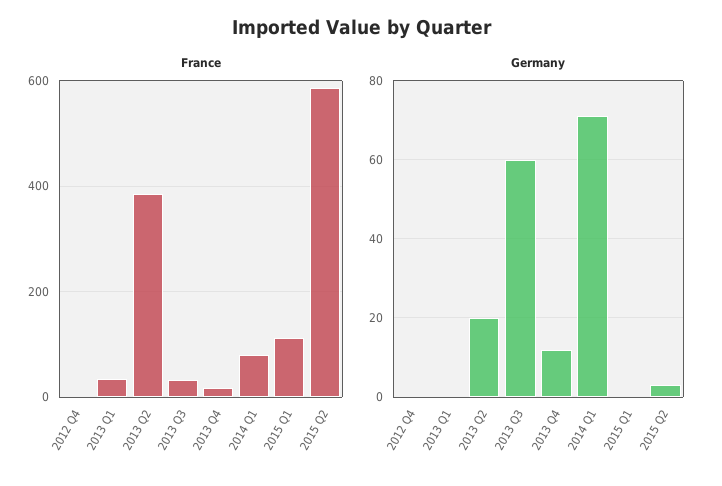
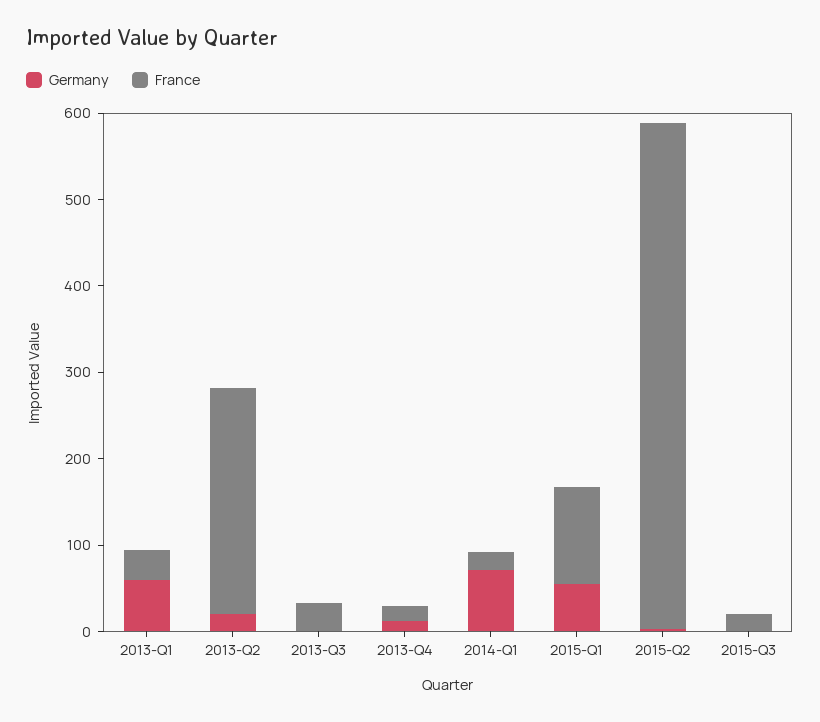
France, 2012 Q4: 0 -> none
France, 2013 Q2: 380 -> 260
France, 2014 Q1: 80 -> 20
Germany, 2012 Q4: 0 -> none
Germany, 2013 Q1: 0 -> 60
Germany, 2013 Q3: 60 -> 0
Germany, 2015 Q1: 0 -> 60
Germany, 2015-Q3: none -> 0
France, 2015-Q3: none -> 20

